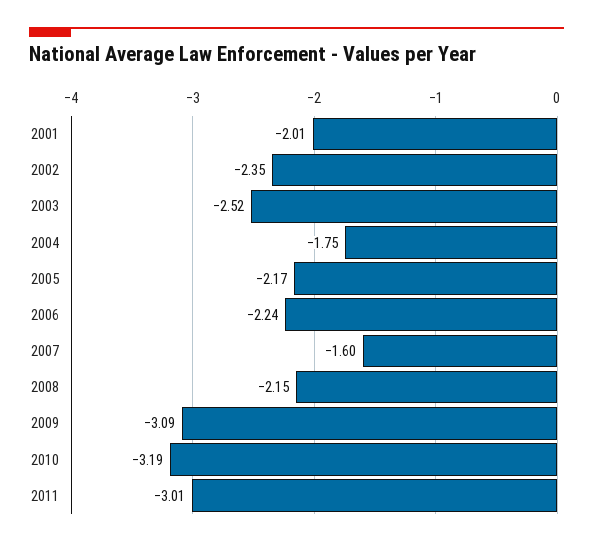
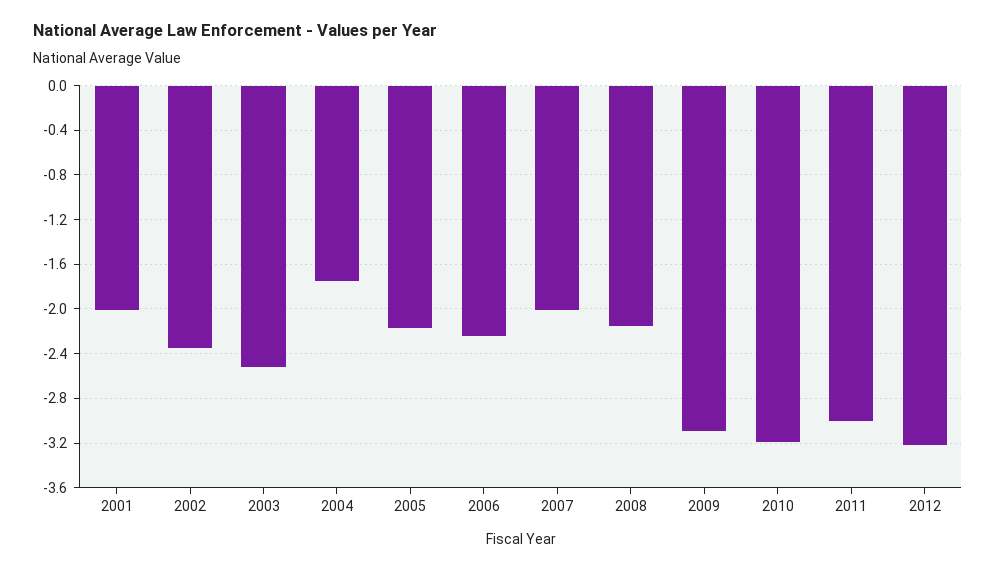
2007: -1.6 -> -2
2012: none -> -3.2

